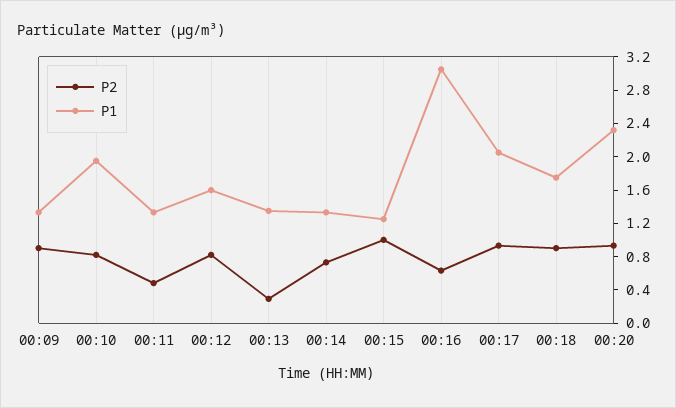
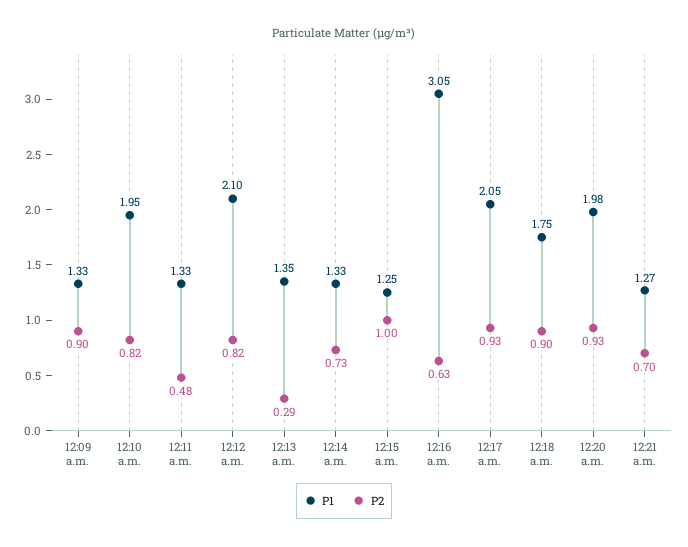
P1, 00:12: 1.6 -> 2.1
P1, 00:20: 2.3 -> 1.98
P1, 12:21 a.m.: none -> 1.27
P2, 12:21 a.m.: none -> 0.7

